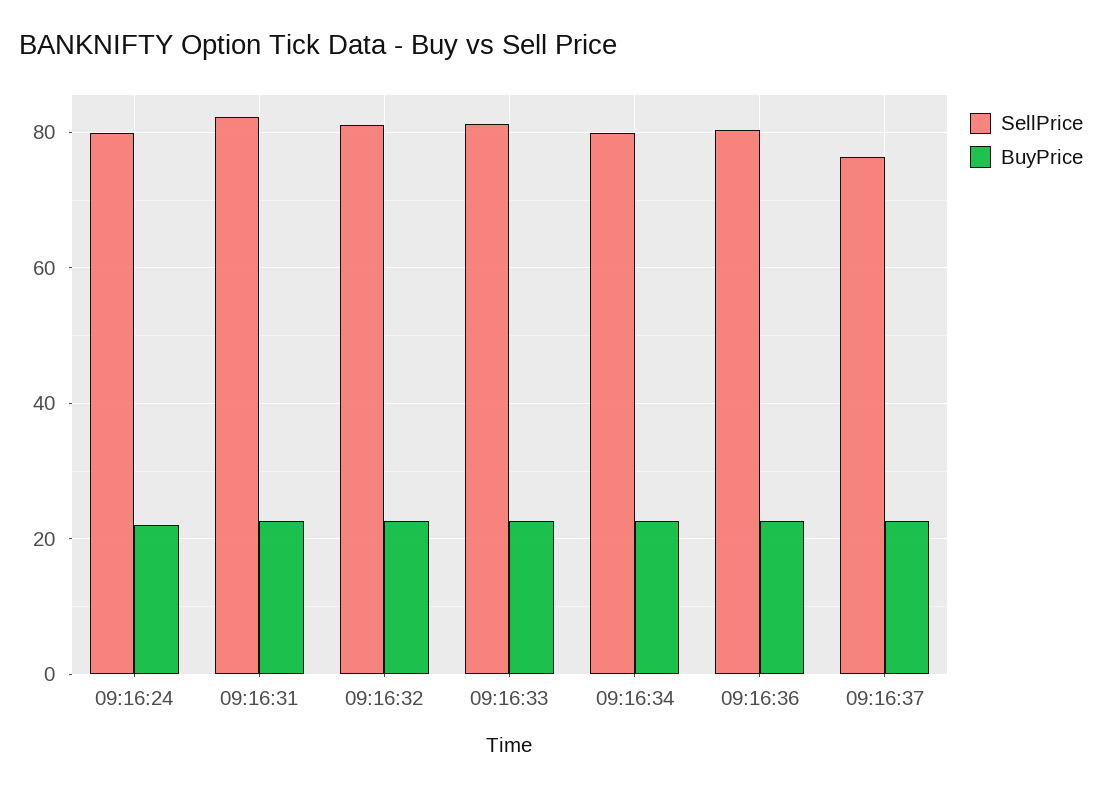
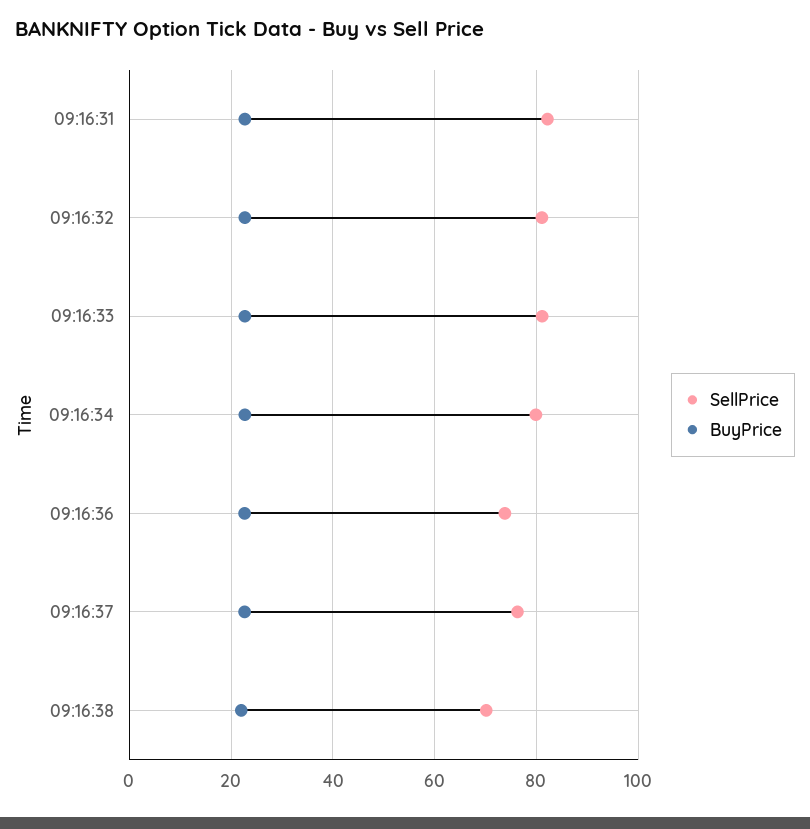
SellPrice, 09:16:24: 80 -> none
BuyPrice, 09:16:24: 22 -> none
SellPrice, 09:16:36: 80 -> 74
SellPrice, 09:16:38: none -> 70
BuyPrice, 09:16:38: none -> 22

